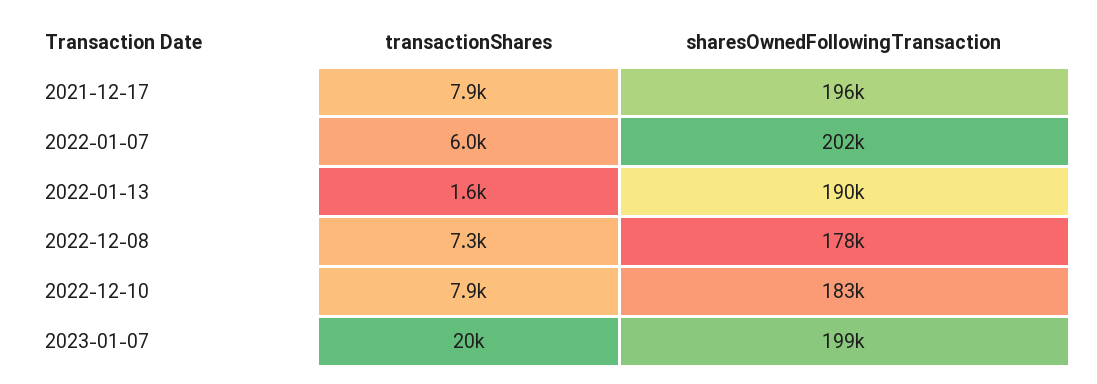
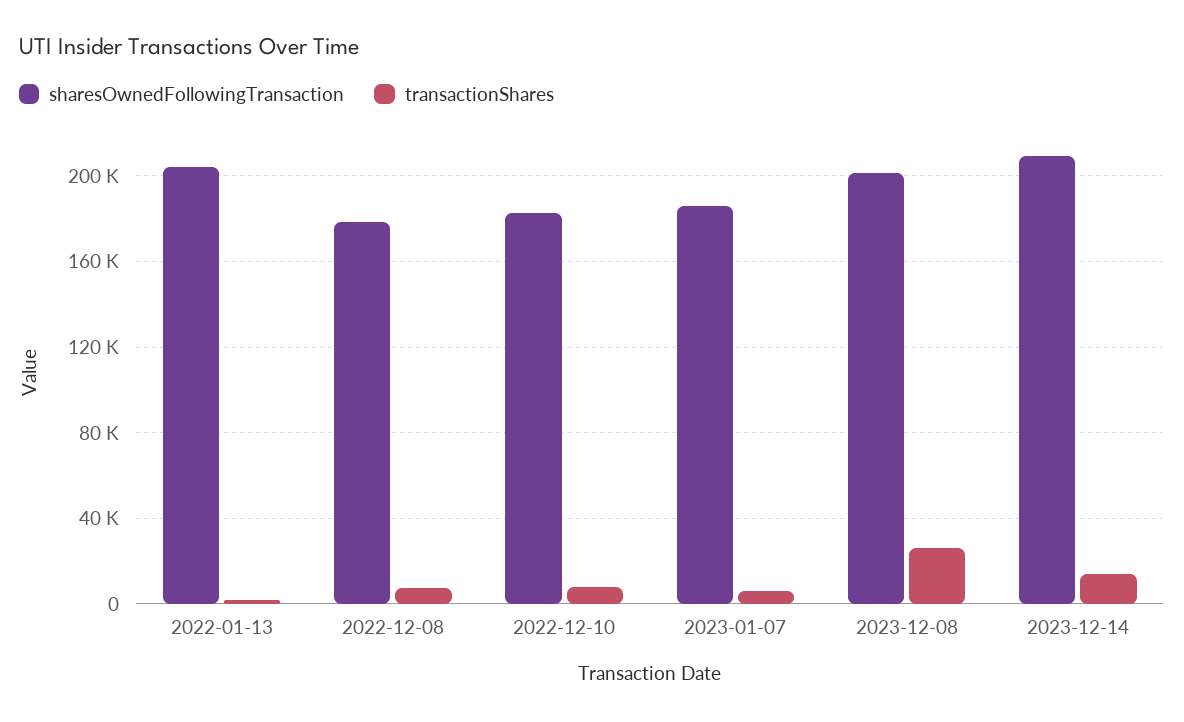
transactionShares, 2021-12-17: 7900 -> none
sharesOwnedFollowingTransaction, 2021-12-17: 196000 -> none
transactionShares, 2022-01-07: 6000 -> none
sharesOwnedFollowingTransaction, 2022-01-07: 202000 -> none
sharesOwnedFollowingTransaction, 2022-01-13: 190000 -> 205000
transactionShares, 2023-01-07: 20000 -> 5000
sharesOwnedFollowingTransaction, 2023-01-07: 199000 -> 185000
sharesOwnedFollowingTransaction, 2023-12-08: none -> 200000
transactionShares, 2023-12-08: none -> 25000
sharesOwnedFollowingTransaction, 2023-12-14: none -> 210000
transactionShares, 2023-12-14: none -> 15000

